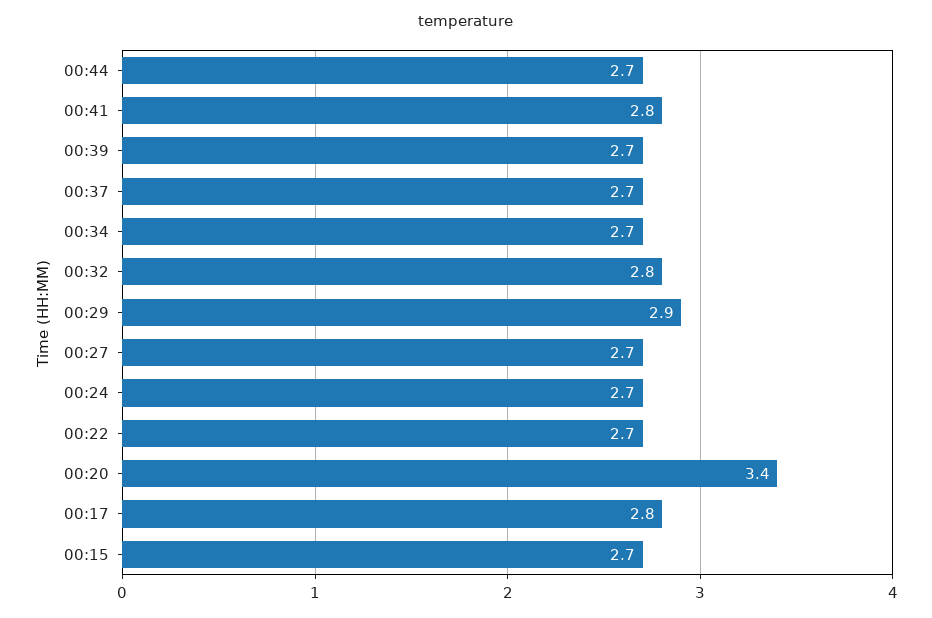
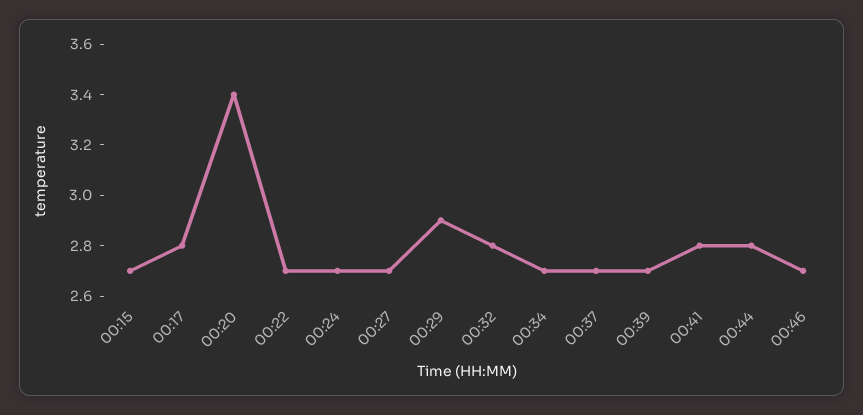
00:44: 2.7 -> 2.8
00:46: none -> 2.7

